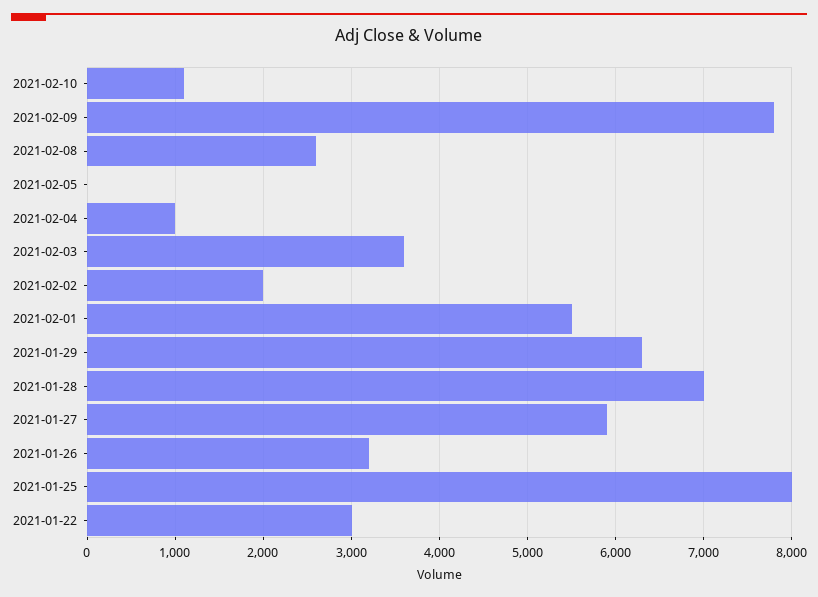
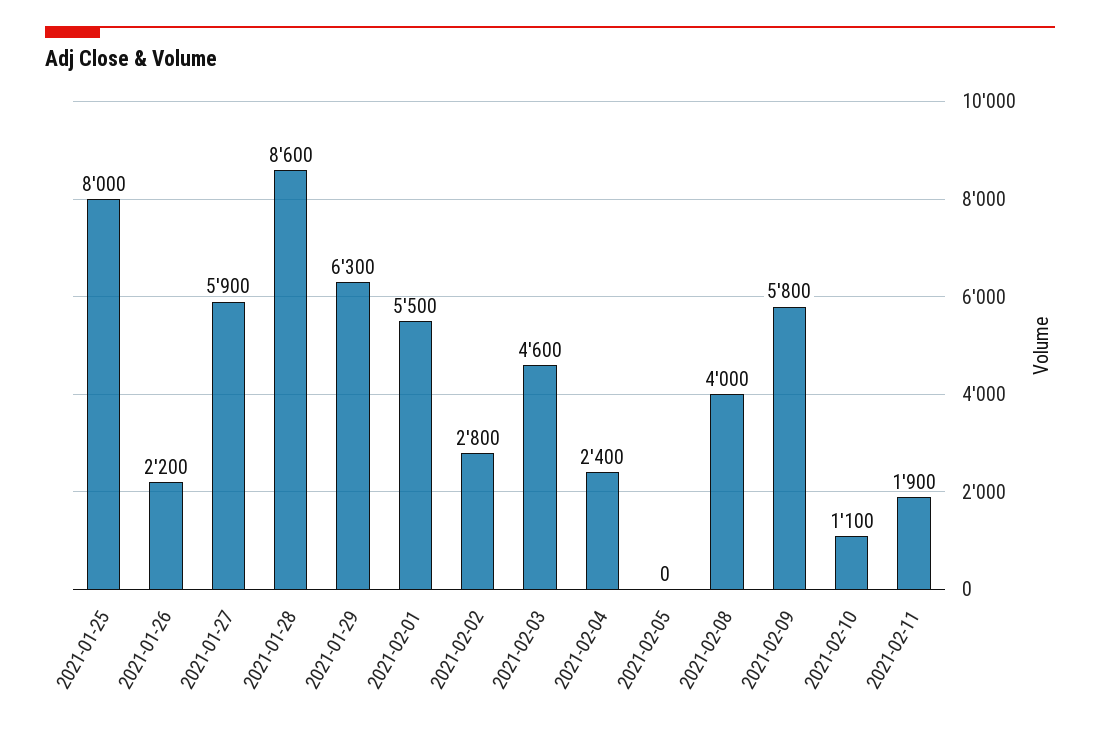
2021-02-09: 7800 -> 5800
2021-02-08: 2600 -> 4000
2021-02-04: 1000 -> 2400
2021-02-03: 3600 -> 4600
2021-02-02: 2000 -> 2800
2021-01-28: 7000 -> 8600
2021-01-26: 3200 -> 2200
2021-01-22: 3000 -> none
2021-02-11: none -> 1900

